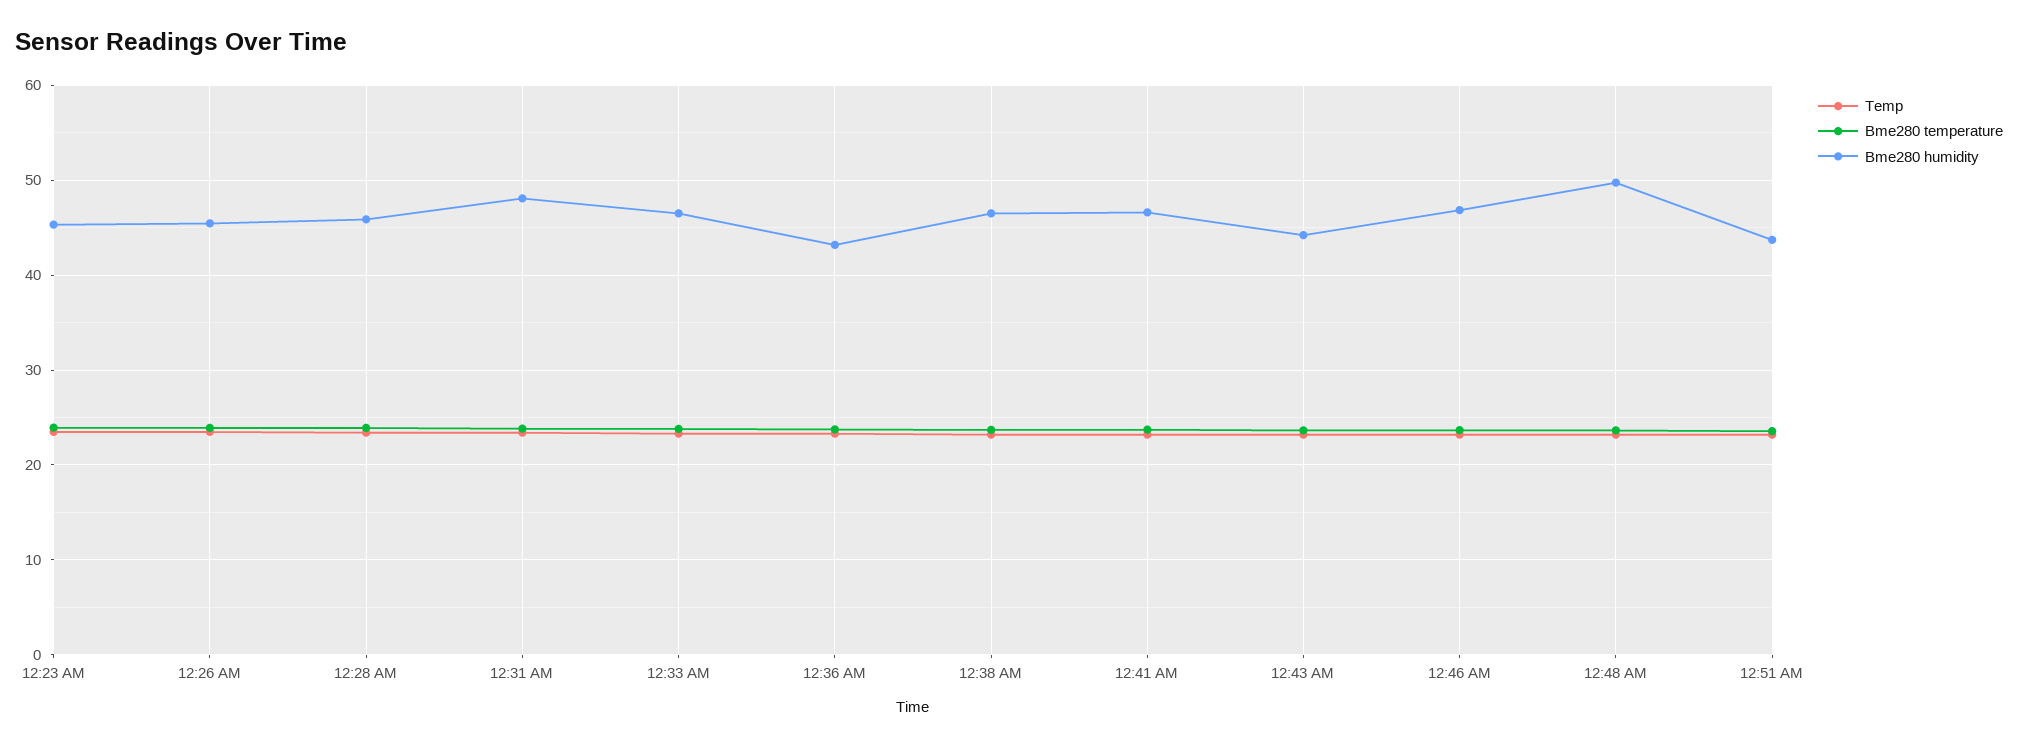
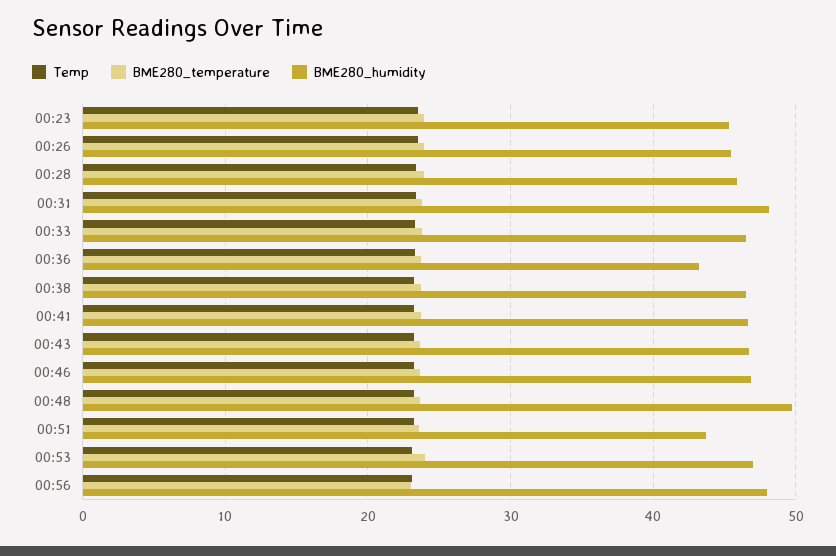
Bme280 humidity, 12:43 AM: 44 -> 47
Temp, 00:53: none -> 23
Bme280 temperature, 00:53: none -> 24
Bme280 humidity, 00:53: none -> 47
Temp, 00:56: none -> 23
Bme280 temperature, 00:56: none -> 23
Bme280 humidity, 00:56: none -> 48

